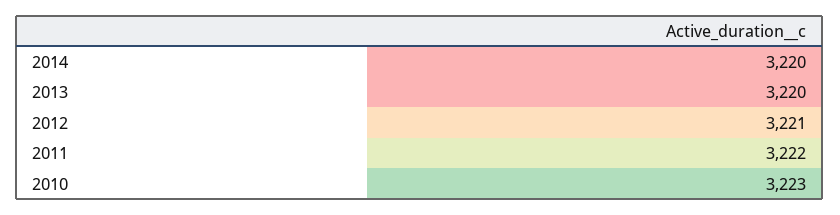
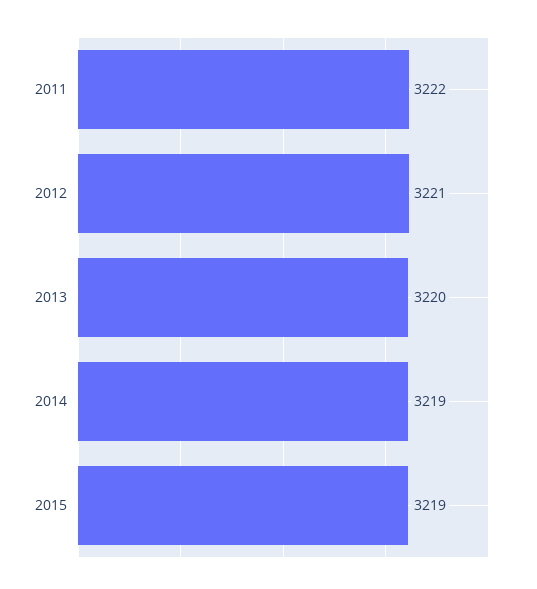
2014: 3220 -> 3219
2010: 3223 -> none
2015: none -> 3219

